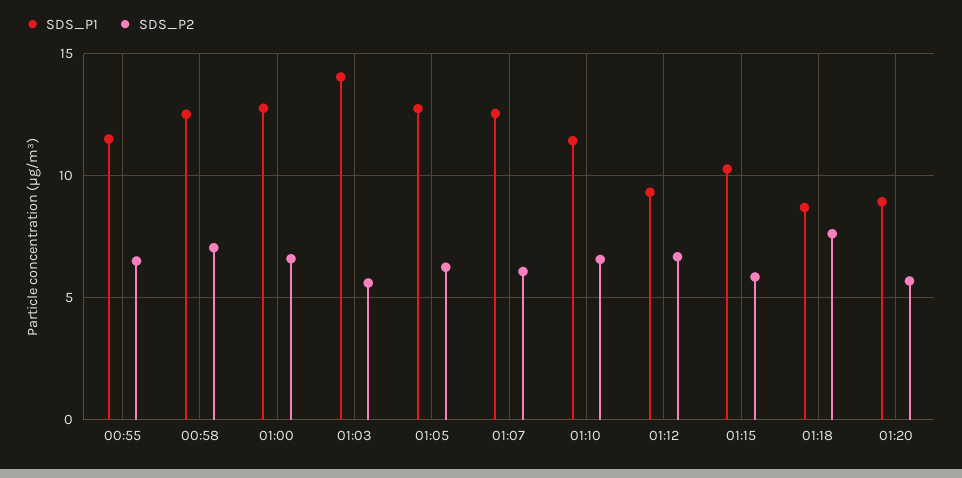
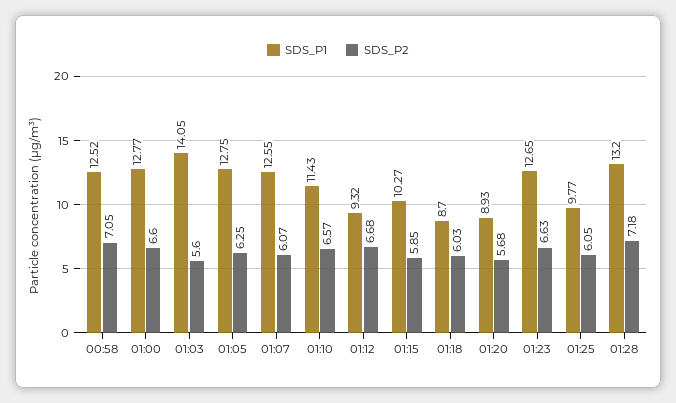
SDS_P1, 00:55: 11.5 -> none
SDS_P2, 00:55: 6.5 -> none
SDS_P2, 01:18: 7.5 -> 6.03
SDS_P1, 01:23: none -> 12.65
SDS_P2, 01:23: none -> 6.63
SDS_P1, 01:25: none -> 9.77
SDS_P2, 01:25: none -> 6.05
SDS_P1, 01:28: none -> 13.2
SDS_P2, 01:28: none -> 7.18

